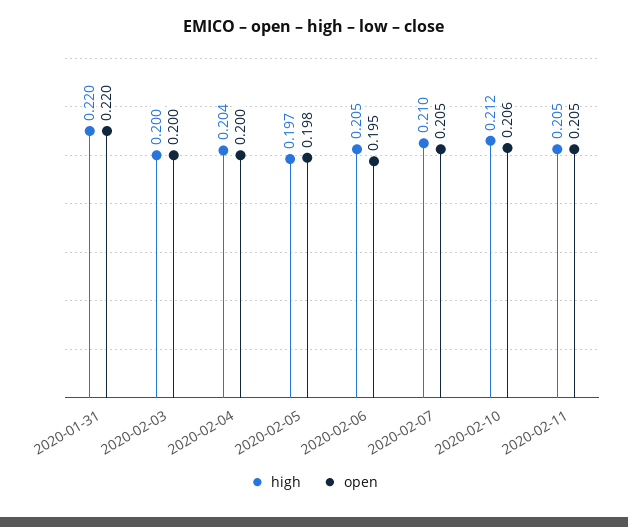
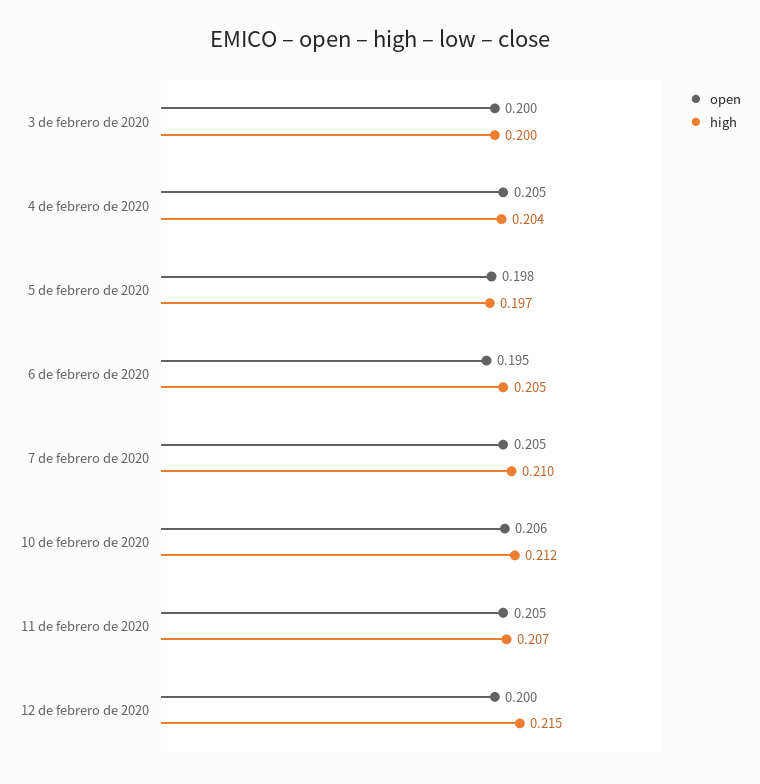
high, 2020-01-31: 0.22 -> none
open, 2020-01-31: 0.22 -> none
open, 2020-02-04: 0.2 -> 0.205
high, 2020-02-11: 0.205 -> 0.207
open, 12 de febrero de 2020: none -> 0.2
high, 12 de febrero de 2020: none -> 0.215

